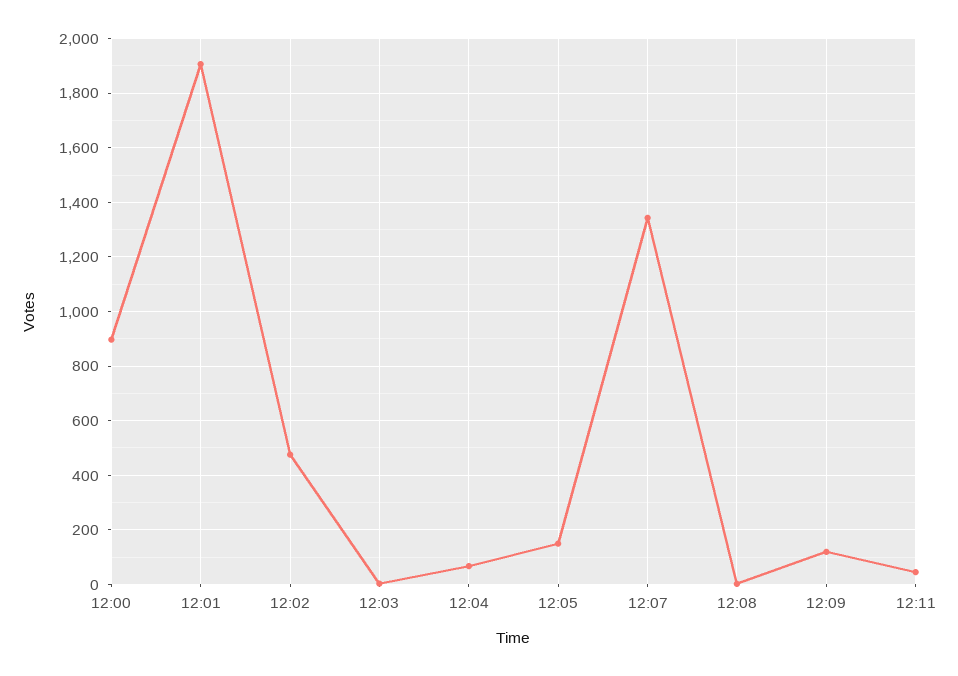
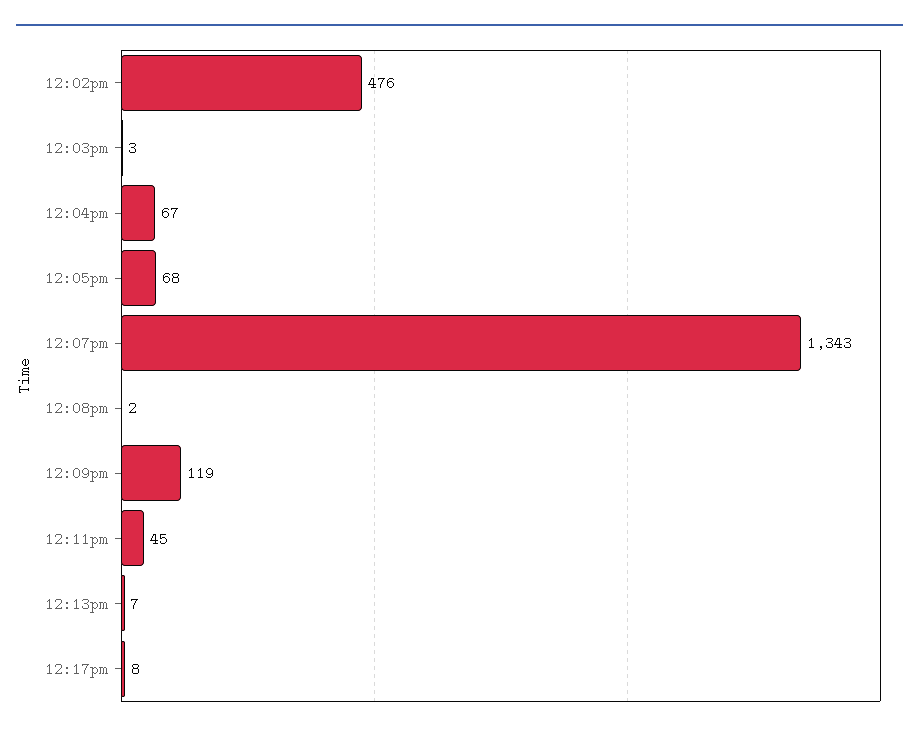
12:00: 900 -> none
12:01: 1900 -> none
12:05: 150 -> 68
12:13pm: none -> 7
12:17pm: none -> 8

